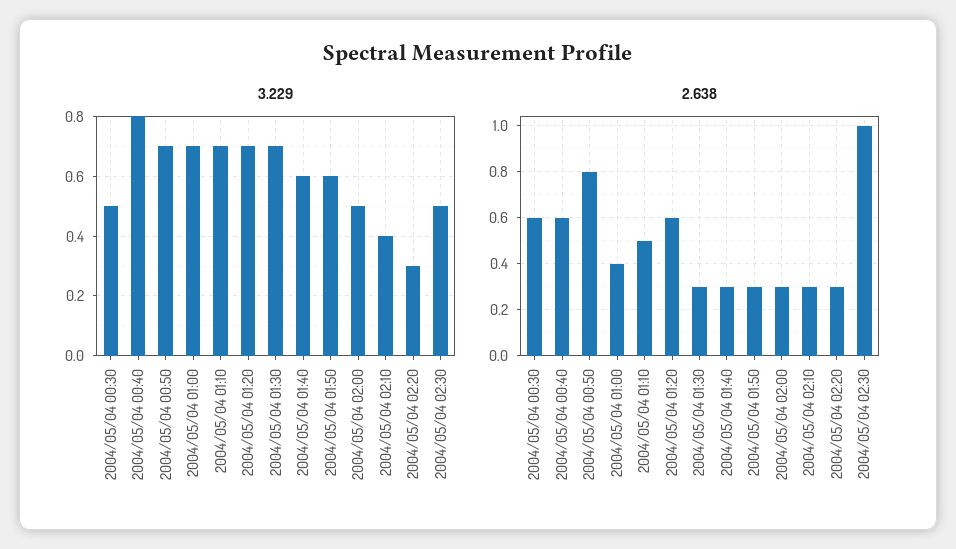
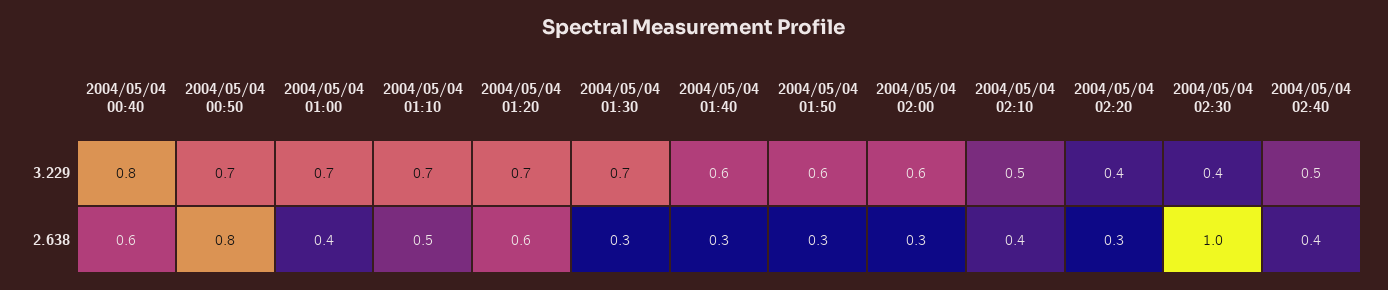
3.229, 2004/05/04 00:30: 0.5 -> none
3.229, 2004/05/04 02:00: 0.5 -> 0.6
3.229, 2004/05/04 02:10: 0.4 -> 0.5
3.229, 2004/05/04 02:20: 0.3 -> 0.4
3.229, 2004/05/04 02:30: 0.5 -> 0.4
2.638, 2004/05/04 00:30: 0.6 -> none
2.638, 2004/05/04 02:10: 0.3 -> 0.4
3.229, 2004/05/04 02:40: none -> 0.5
2.638, 2004/05/04 02:40: none -> 0.4

